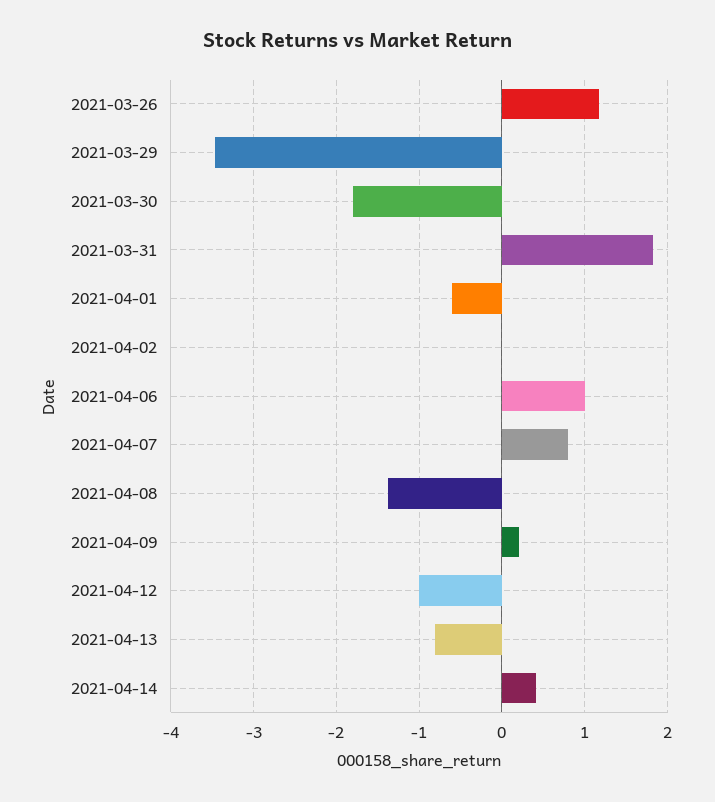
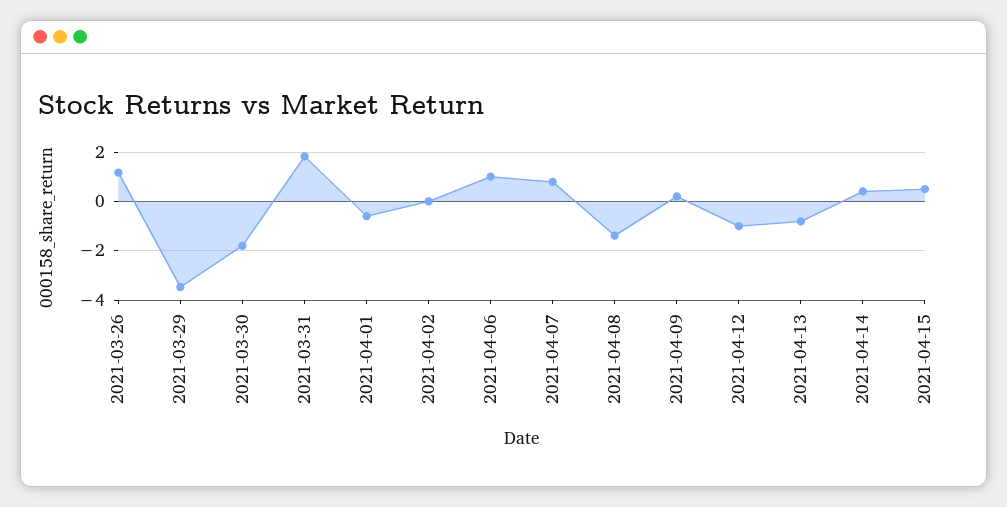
2021-04-15: none -> 0.5

